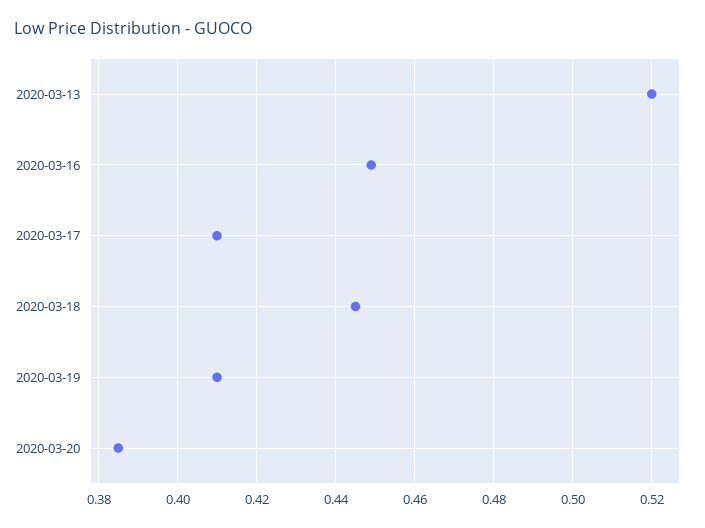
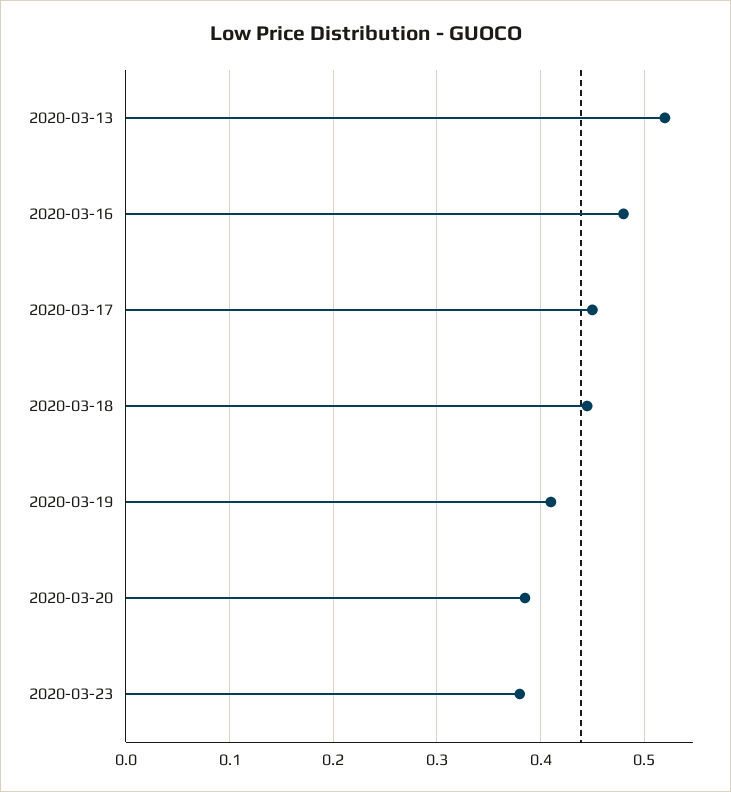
2020-03-16: 0.45 -> 0.48
2020-03-17: 0.41 -> 0.45
2020-03-23: none -> 0.38

